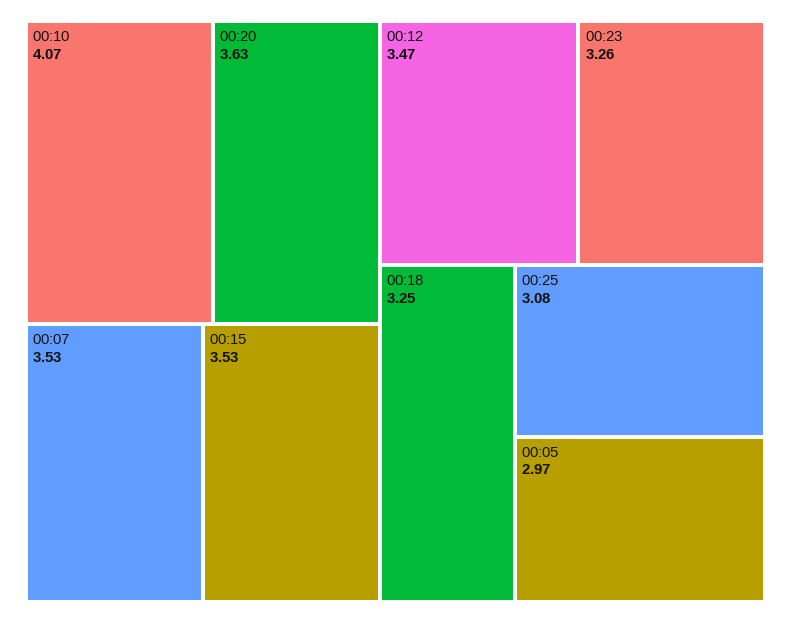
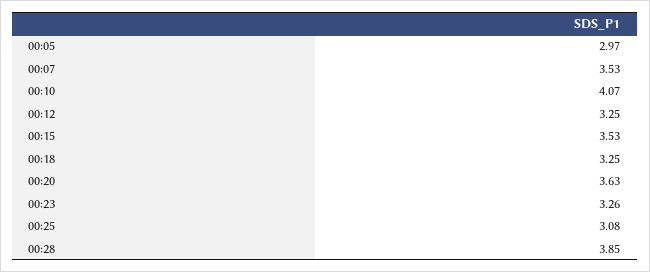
00:12: 3.47 -> 3.25
00:28: none -> 3.85

